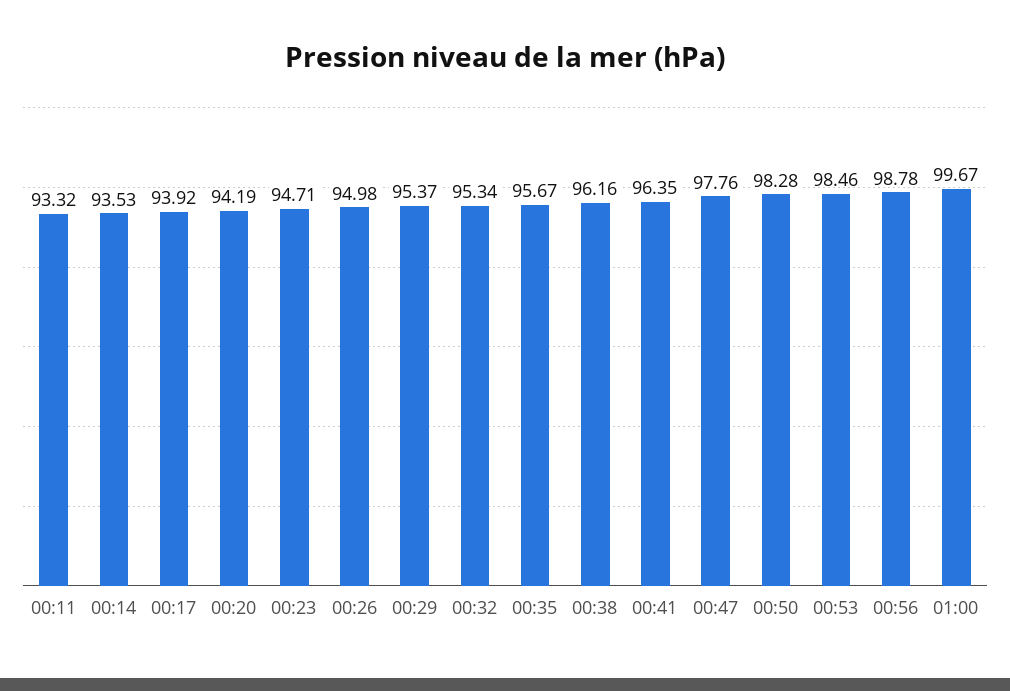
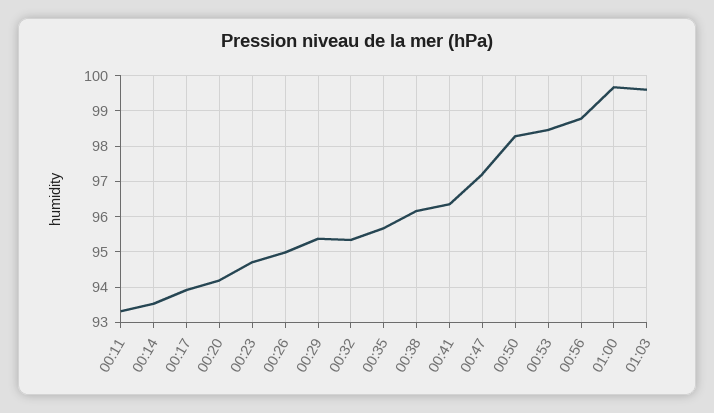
00:47: 97.76 -> 97.2
01:03: none -> 99.6

